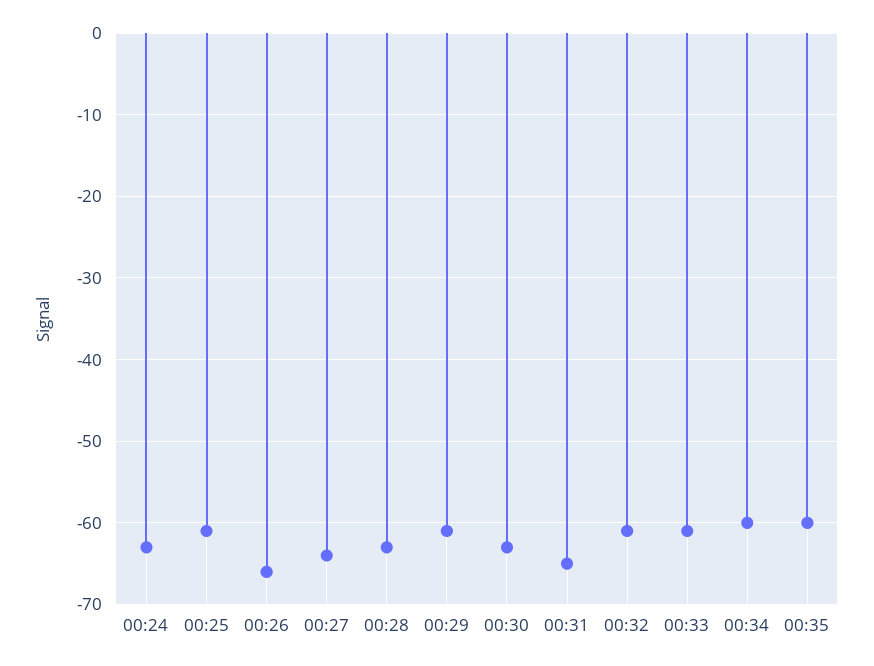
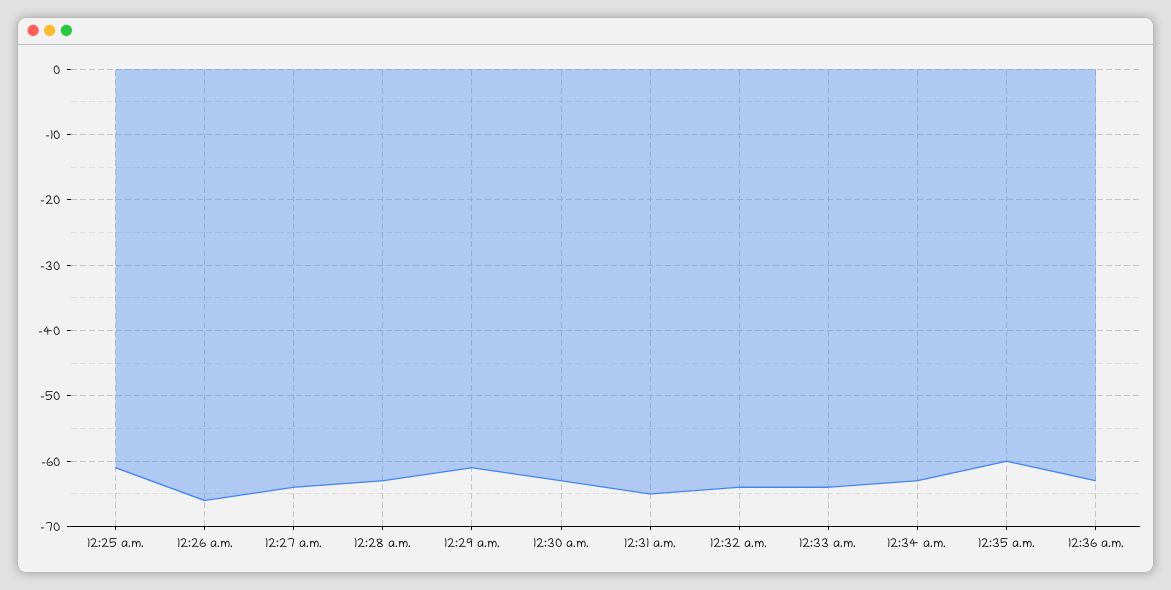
00:24: -63 -> none
00:32: -61 -> -64
00:33: -61 -> -64
00:34: -60 -> -63
12:36 a.m.: none -> -63

